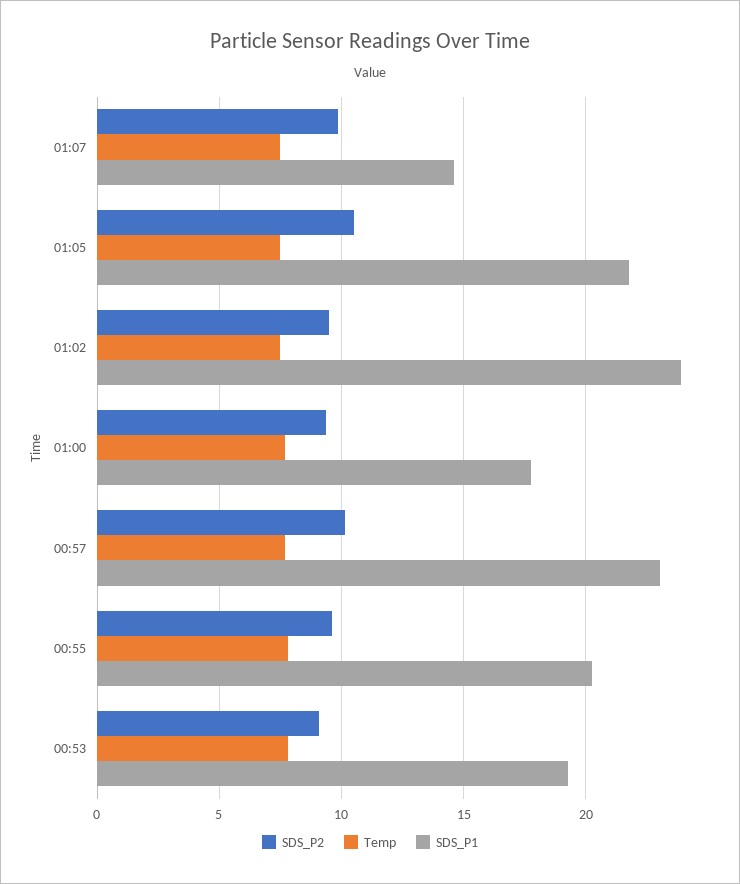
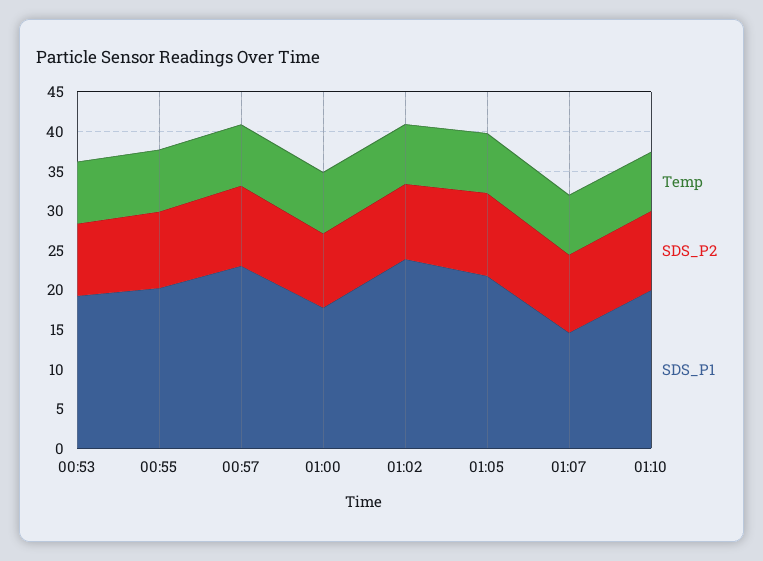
Temp, 01:10: none -> 7.5
SDS_P2, 01:10: none -> 10
SDS_P1, 01:10: none -> 20

